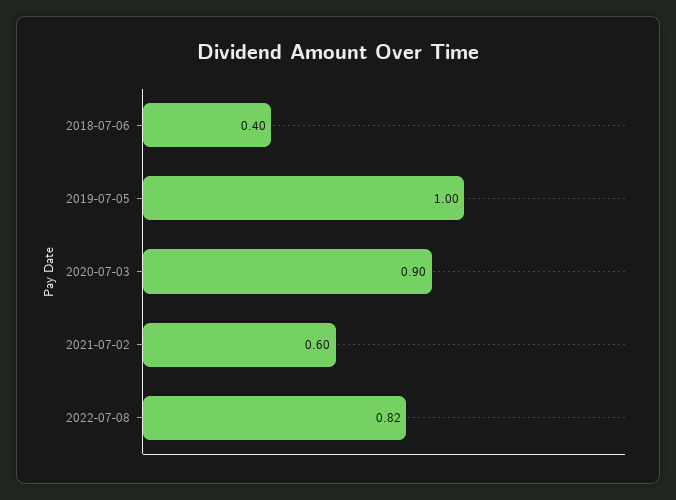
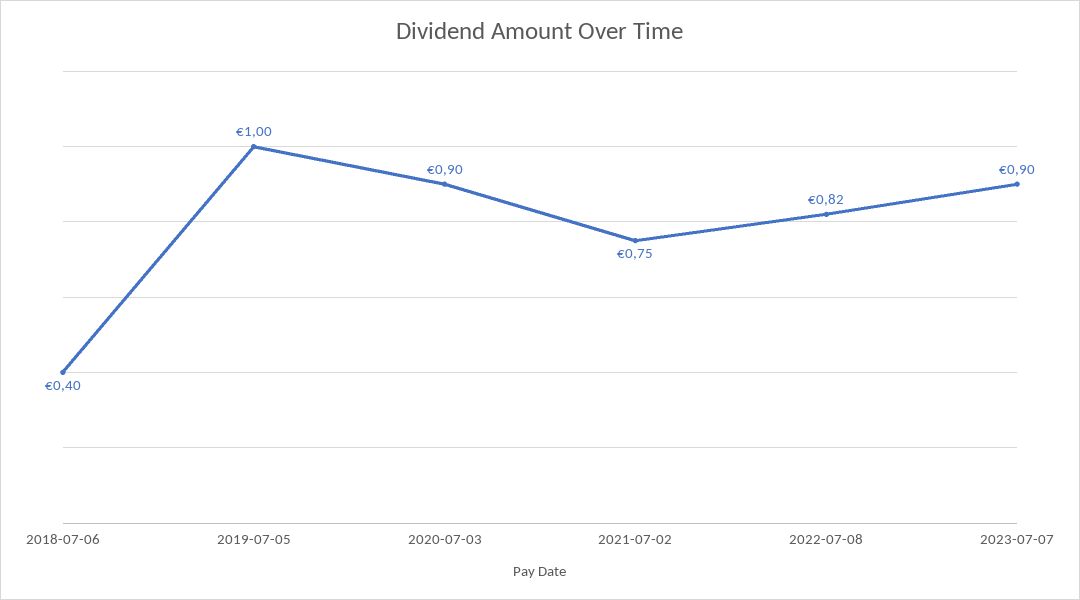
2021-07-02: 0.6 -> 0.75
2023-07-07: none -> 0.9

